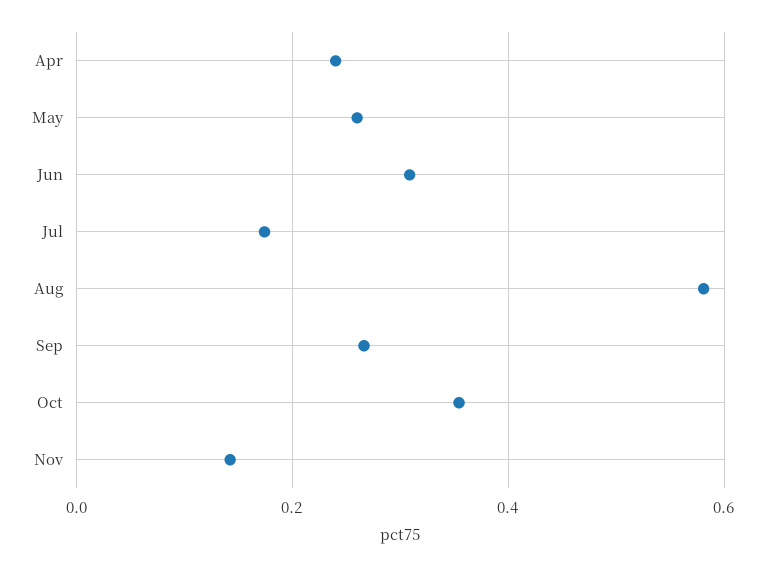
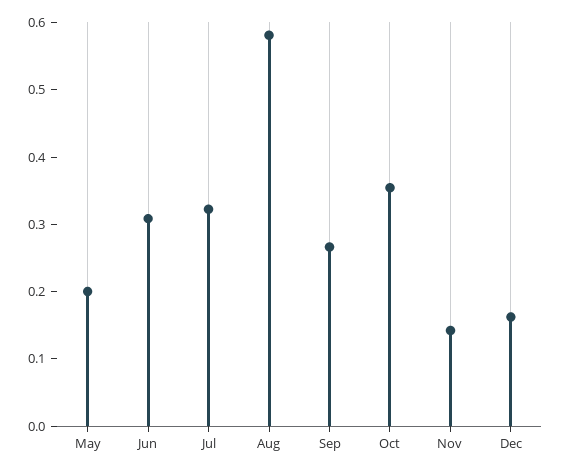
Apr: 0.24 -> none
May: 0.26 -> 0.2
Jul: 0.18 -> 0.32
Dec: none -> 0.16

